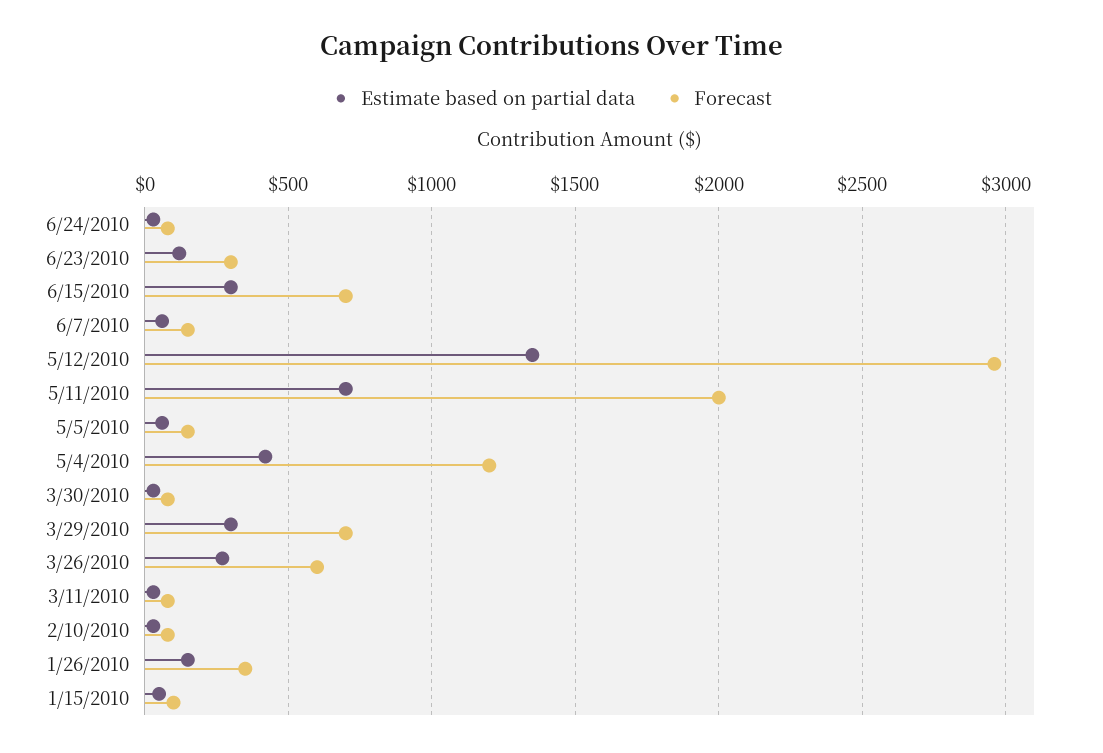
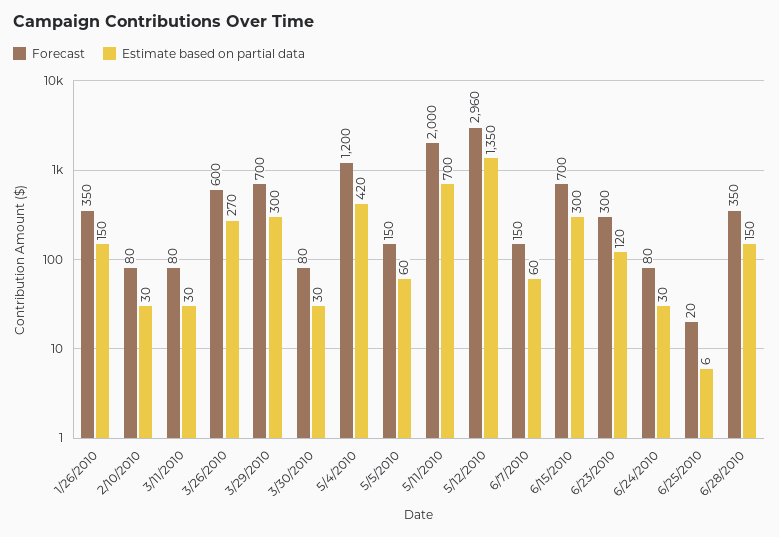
Estimate based on partial data, 1/15/2010: 50 -> none
Forecast, 1/15/2010: 100 -> none
Forecast, 6/25/2010: none -> 20
Estimate based on partial data, 6/25/2010: none -> 6
Forecast, 6/28/2010: none -> 350
Estimate based on partial data, 6/28/2010: none -> 150

